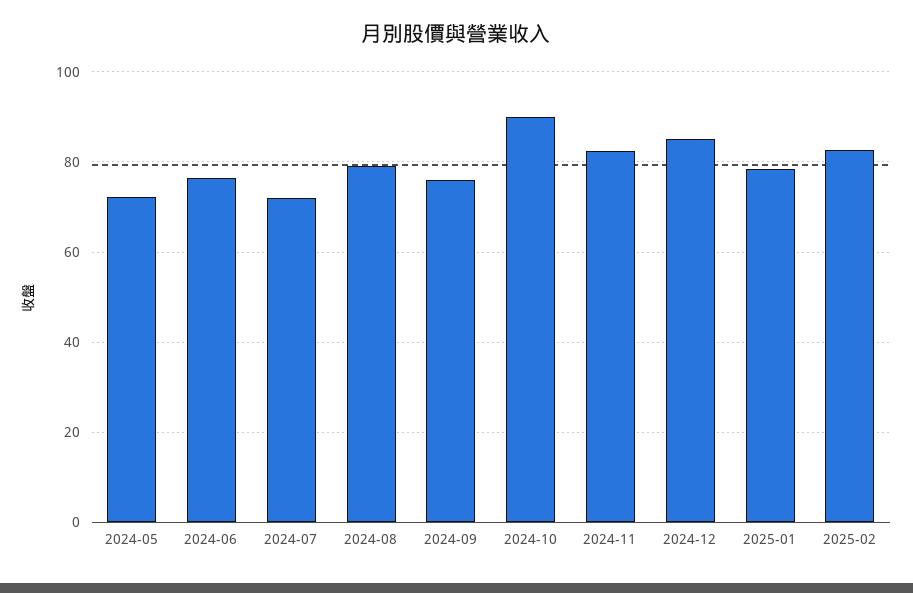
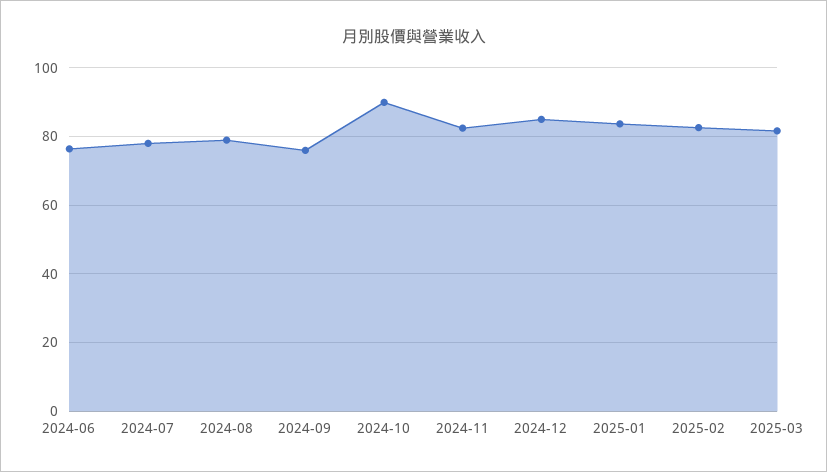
2024-05: 72 -> none
2024-07: 72 -> 78
2025-01: 78 -> 84
2025-03: none -> 82

